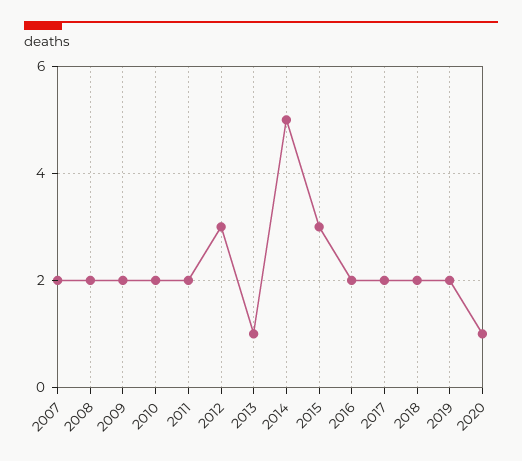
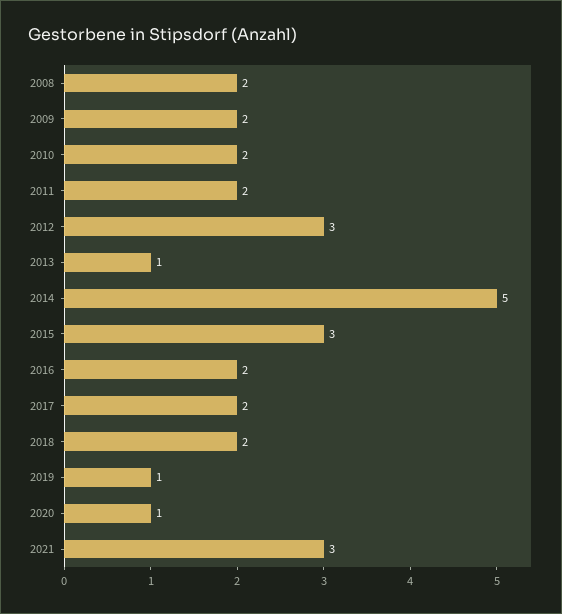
2007: 2 -> none
2019: 2 -> 1
2021: none -> 3

